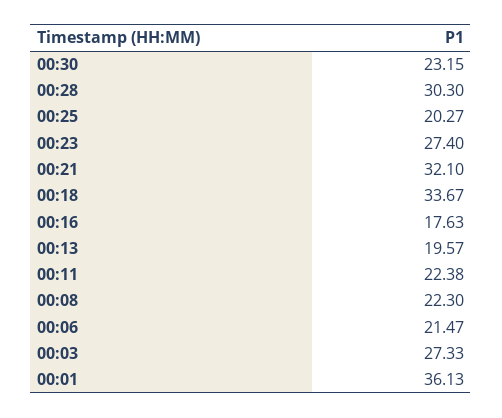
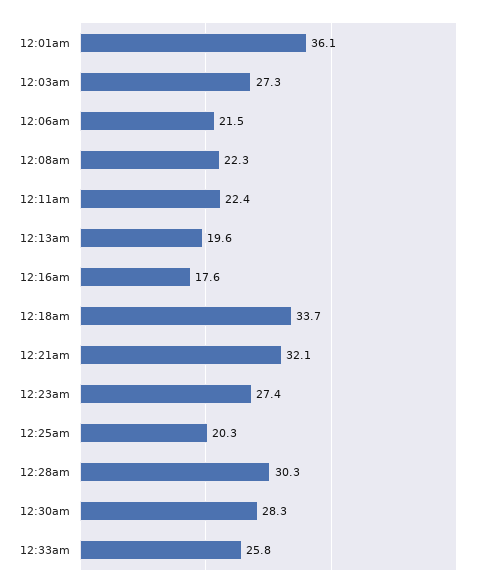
00:30: 23.15 -> 28.3
12:33am: none -> 25.8

